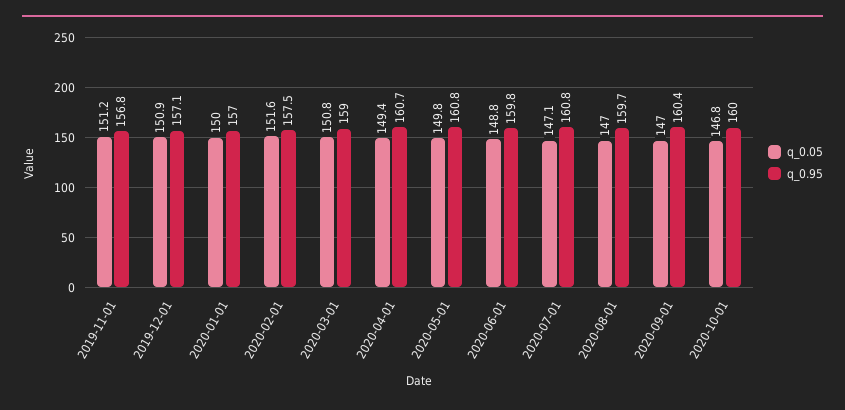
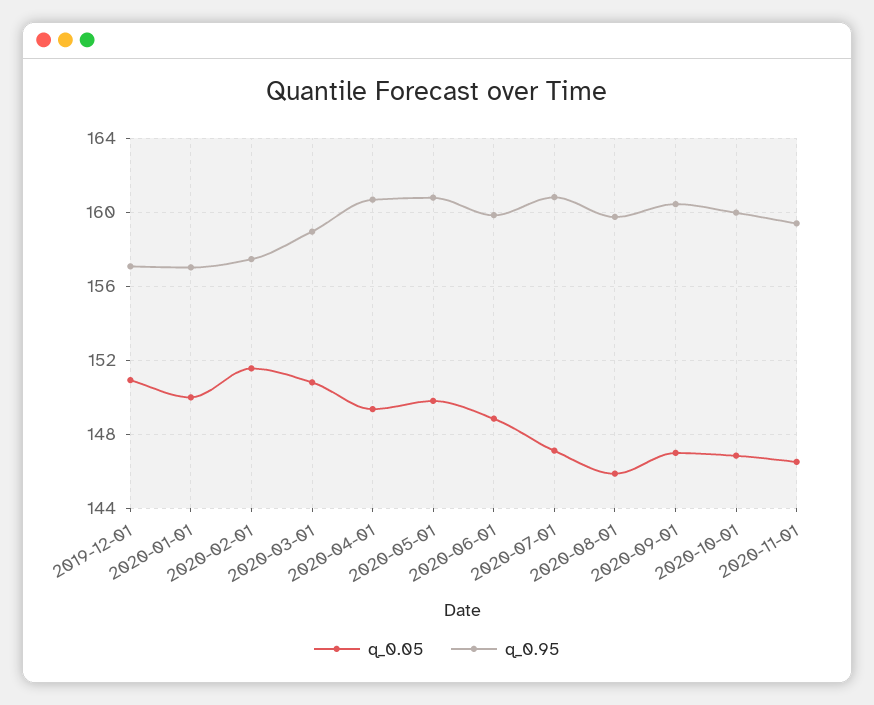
q_0.05, 2019-11-01: 151.2 -> none
q_0.95, 2019-11-01: 156.8 -> none
q_0.05, 2020-08-01: 147 -> 146
q_0.05, 2020-11-01: none -> 146.5
q_0.95, 2020-11-01: none -> 159.5

